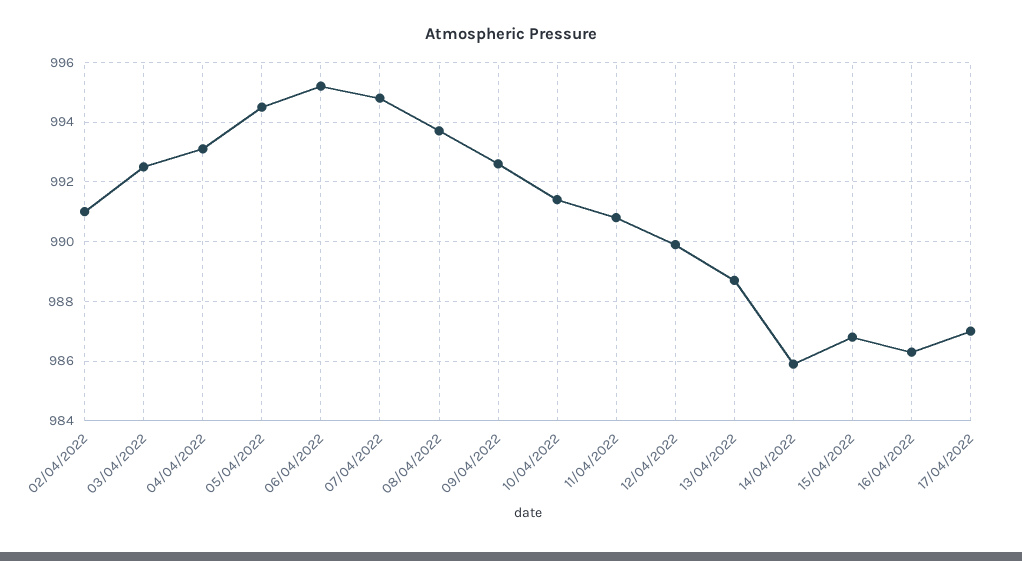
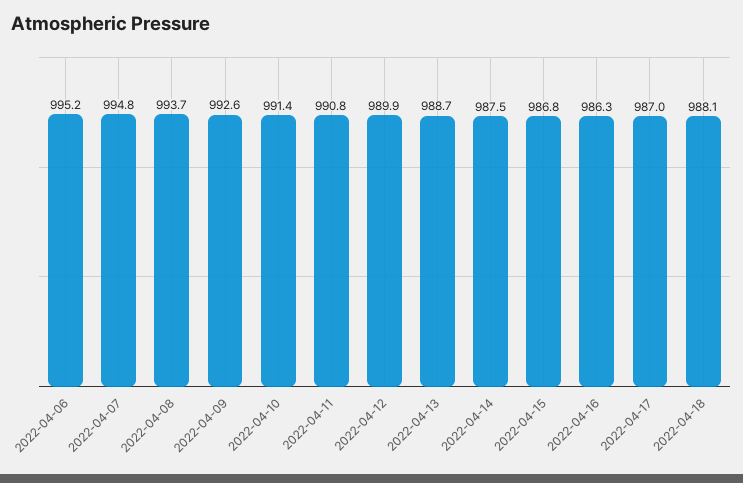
02/04/2022: 991 -> none
03/04/2022: 992.5 -> none
04/04/2022: 993 -> none
05/04/2022: 994.5 -> none
14/04/2022: 986 -> 987.5
2022-04-18: none -> 988.1

